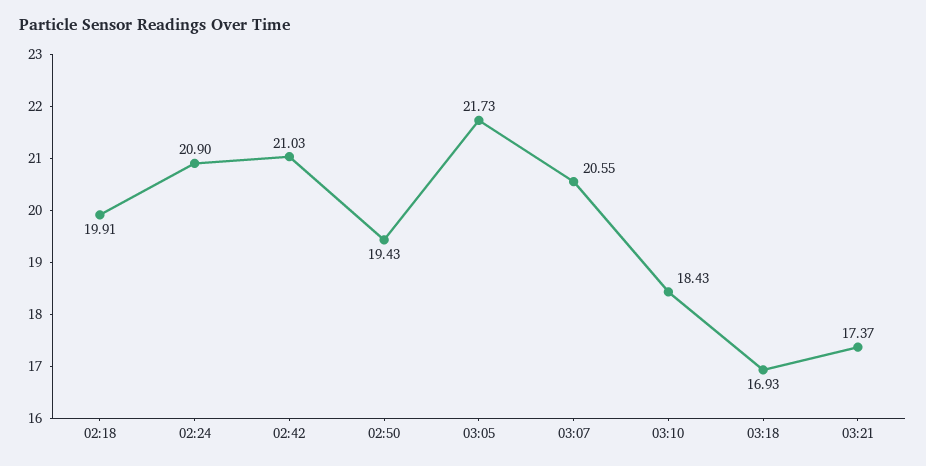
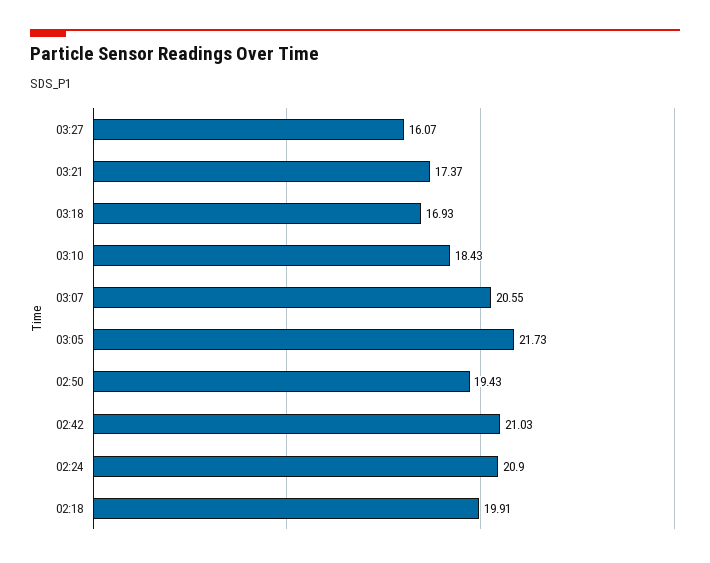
03:27: none -> 16.07

